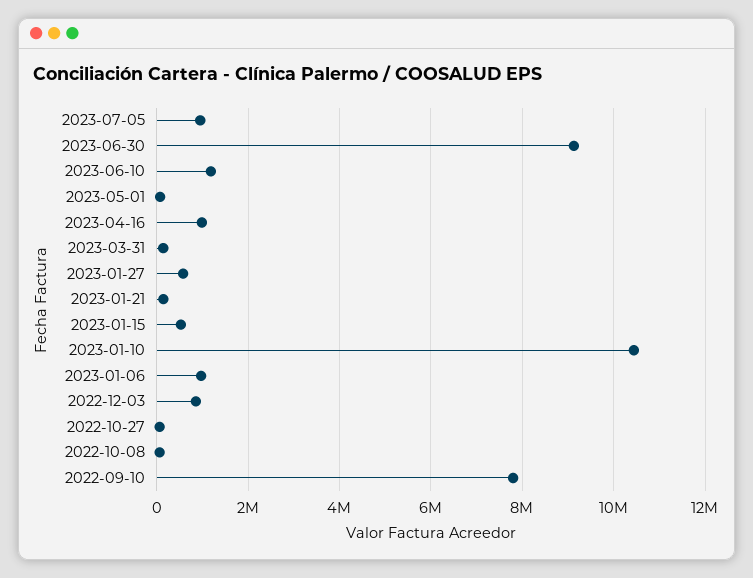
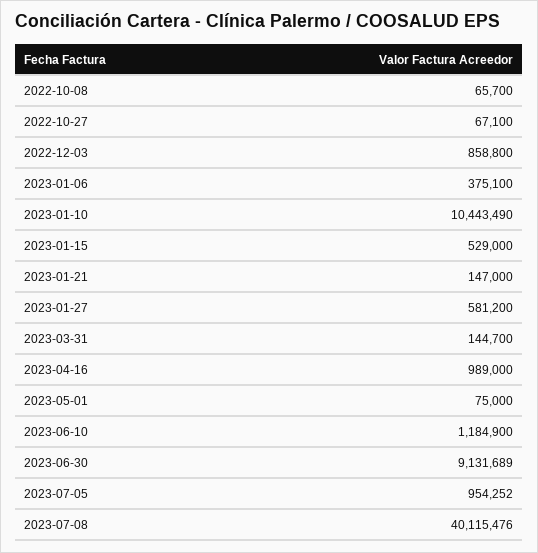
2023-01-06: 1000000 -> 375100
2022-09-10: 7800000 -> none
2023-07-08: none -> 40115476

